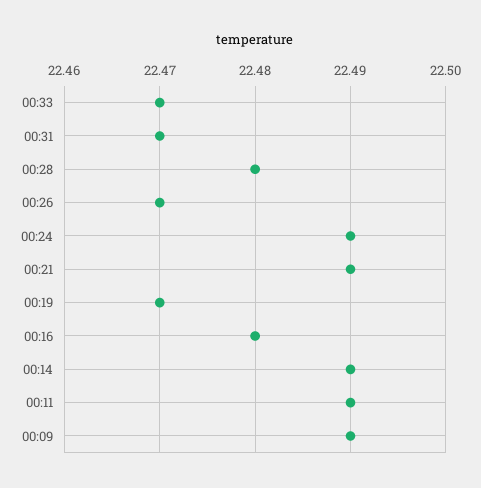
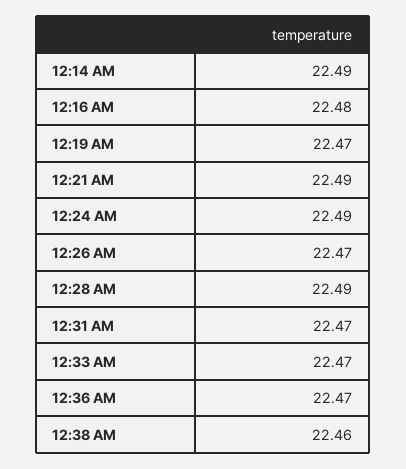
00:28: 22.48 -> 22.49
00:11: 22.49 -> none
00:09: 22.49 -> none
12:36 AM: none -> 22.47
12:38 AM: none -> 22.46

